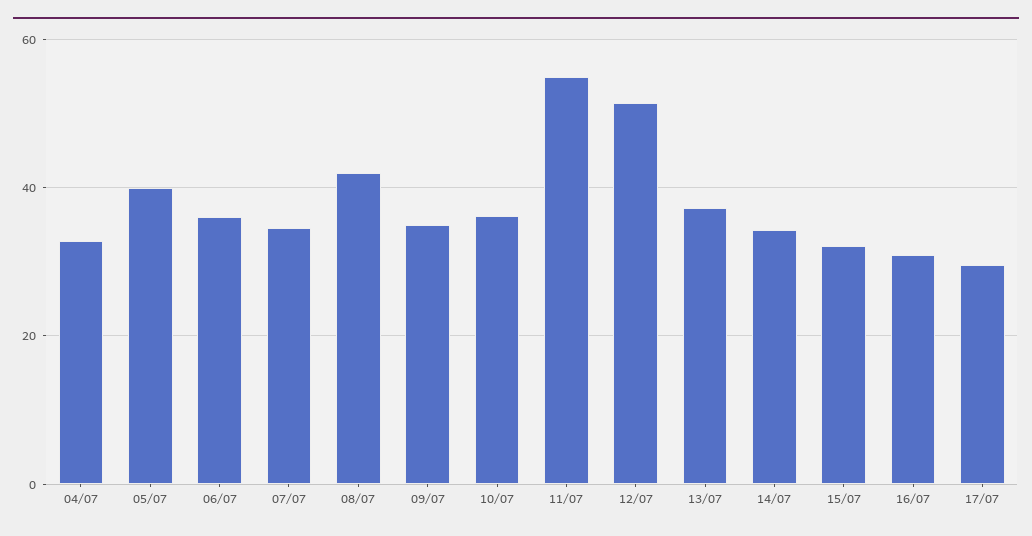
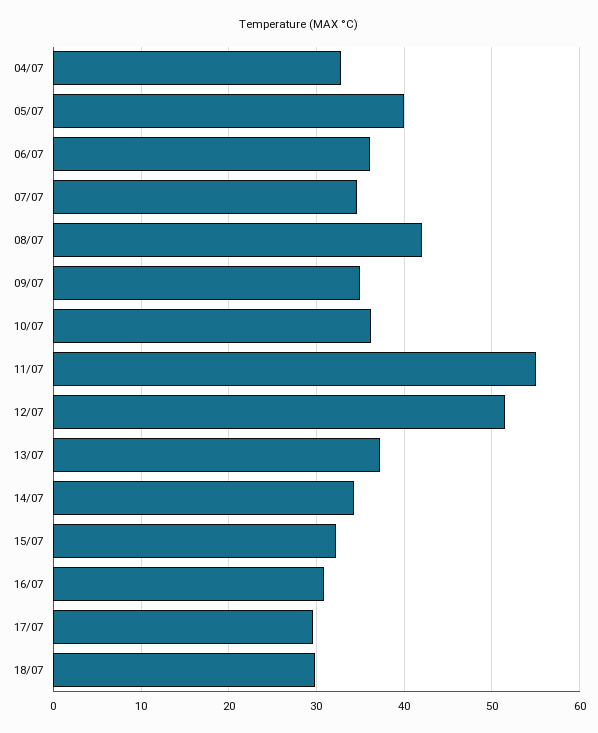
18/07: none -> 30

